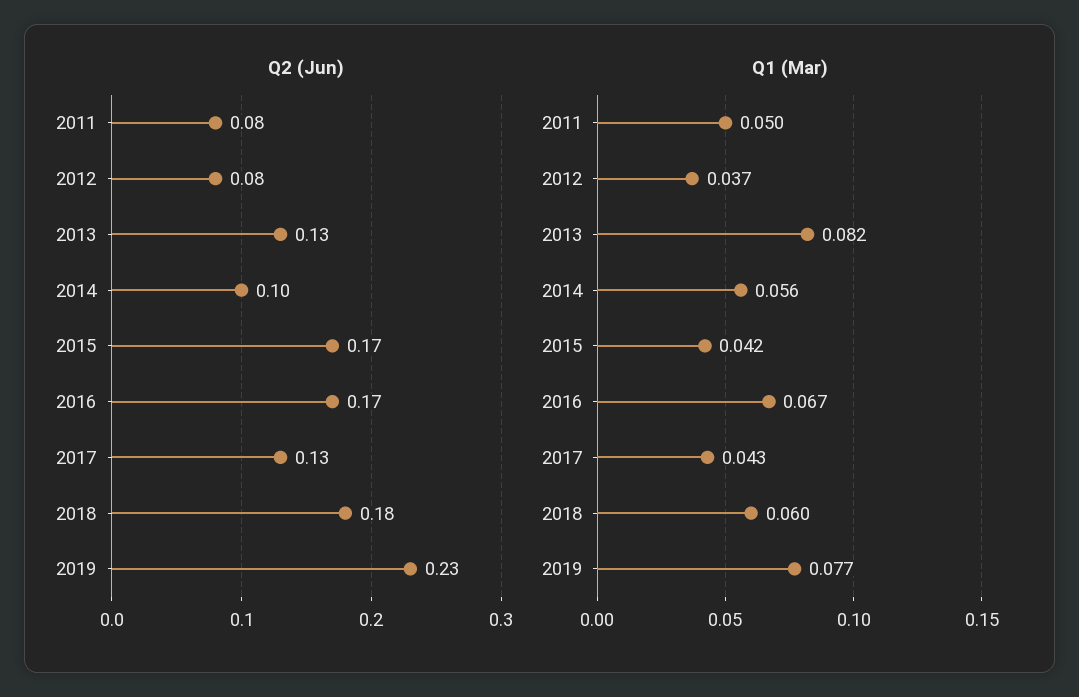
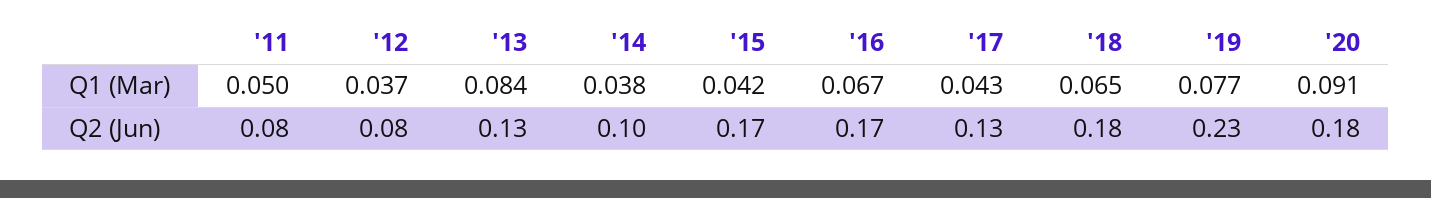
Q1 (Mar), 2013: 0.082 -> 0.084
Q1 (Mar), 2014: 0.056 -> 0.038
Q1 (Mar), 2018: 0.06 -> 0.065
Q1 (Mar), '20: none -> 0.091
Q2 (Jun), '20: none -> 0.18

